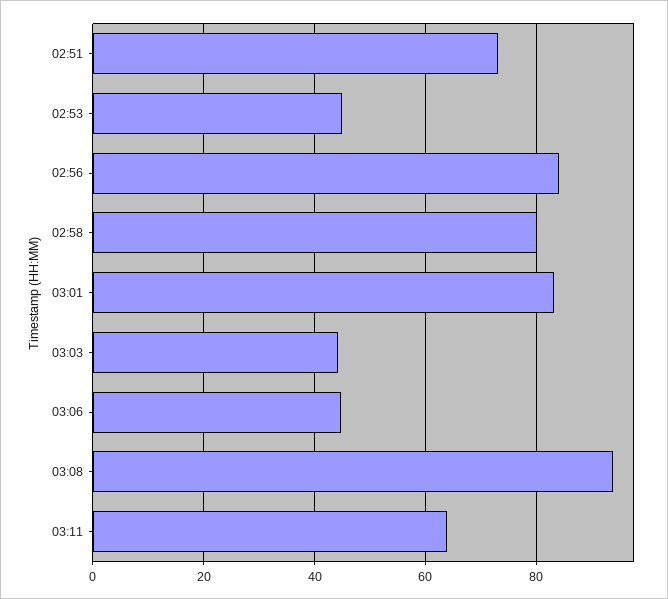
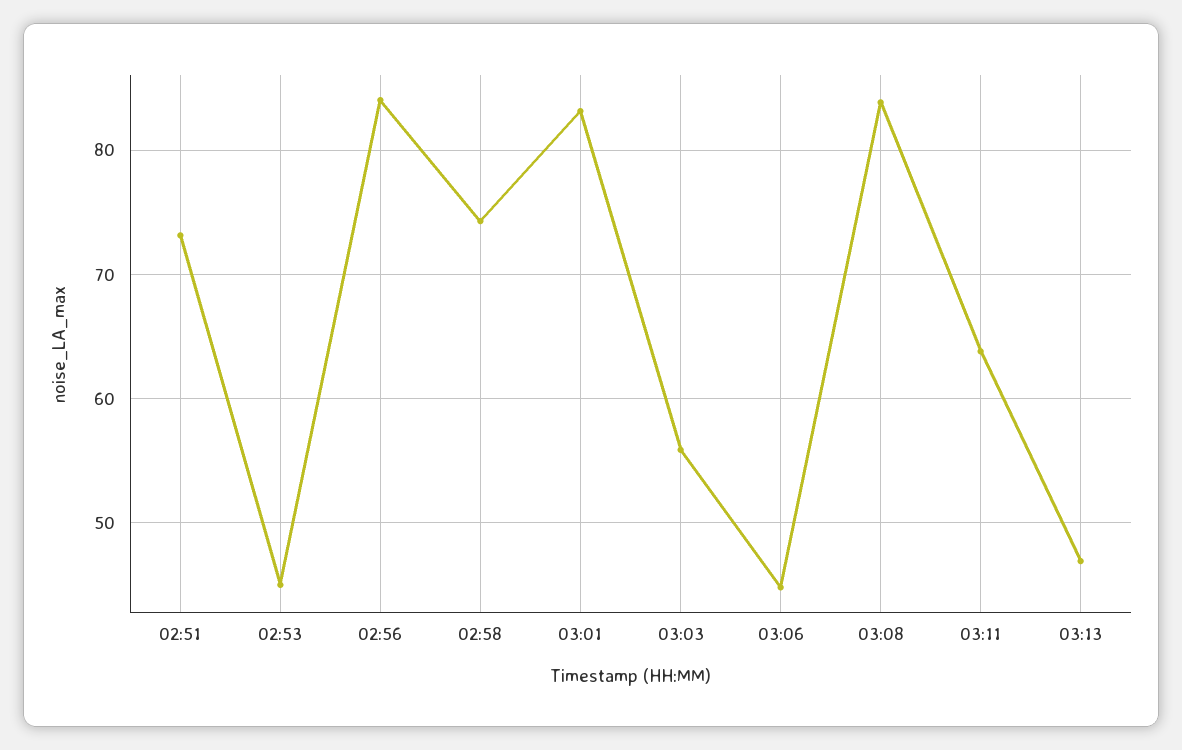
02:58: 80 -> 74
03:03: 44 -> 56
03:08: 94 -> 84
03:13: none -> 47

